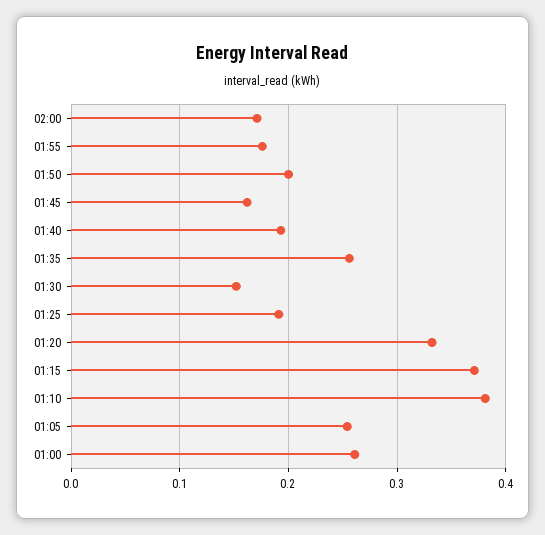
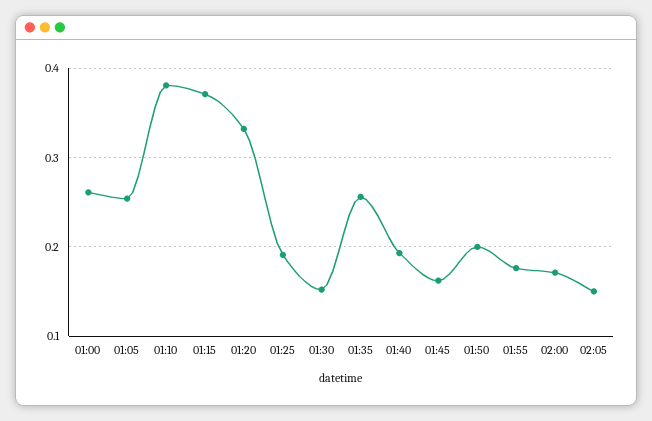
02:05: none -> 0.15

